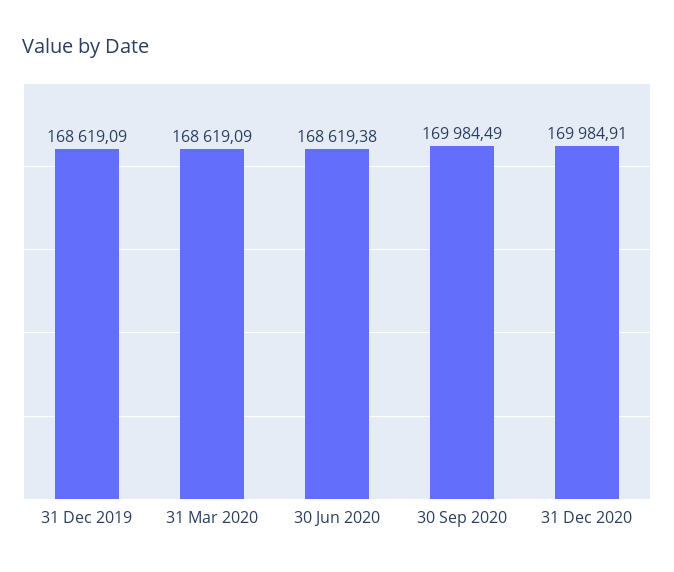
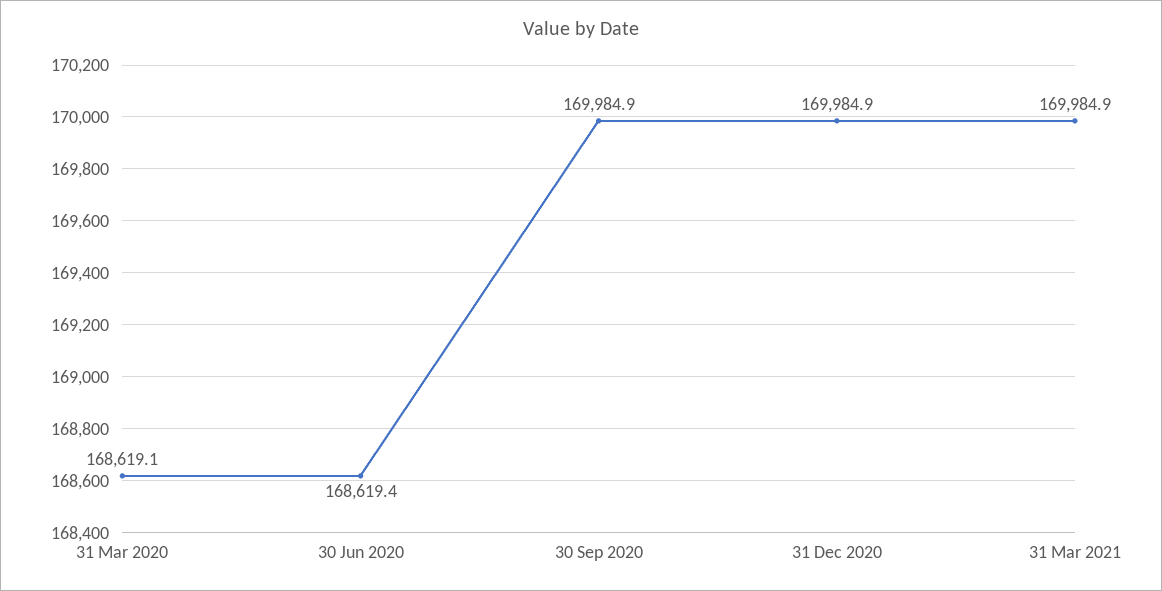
31 Dec 2019: 168619.09 -> none
30 Sep 2020: 169984.49 -> 169984.9
31 Mar 2021: none -> 169984.9

